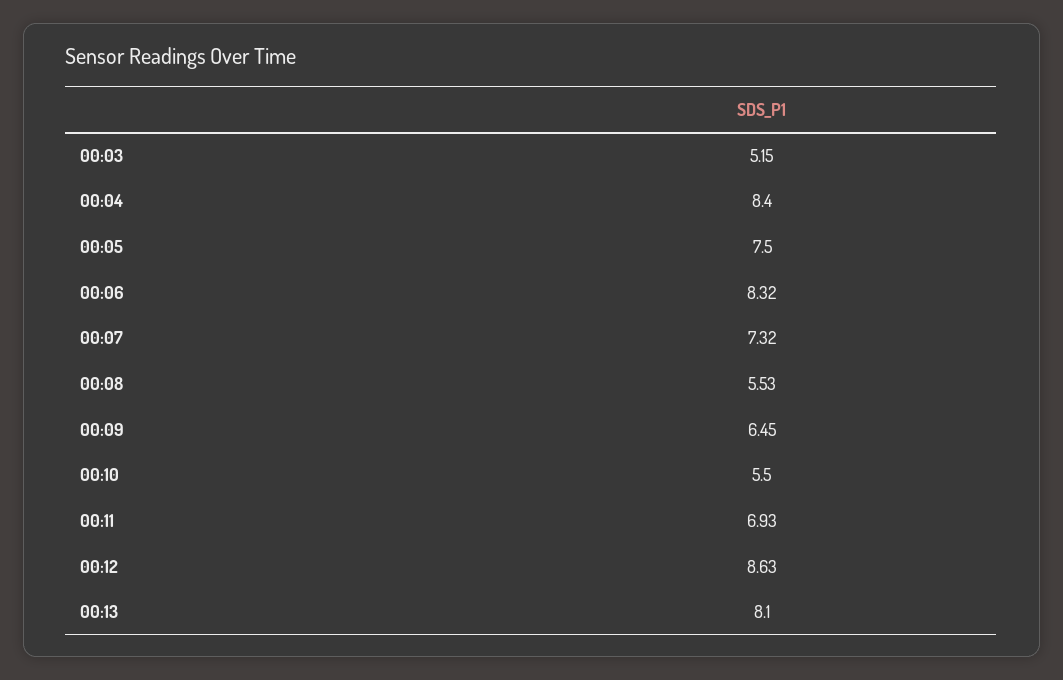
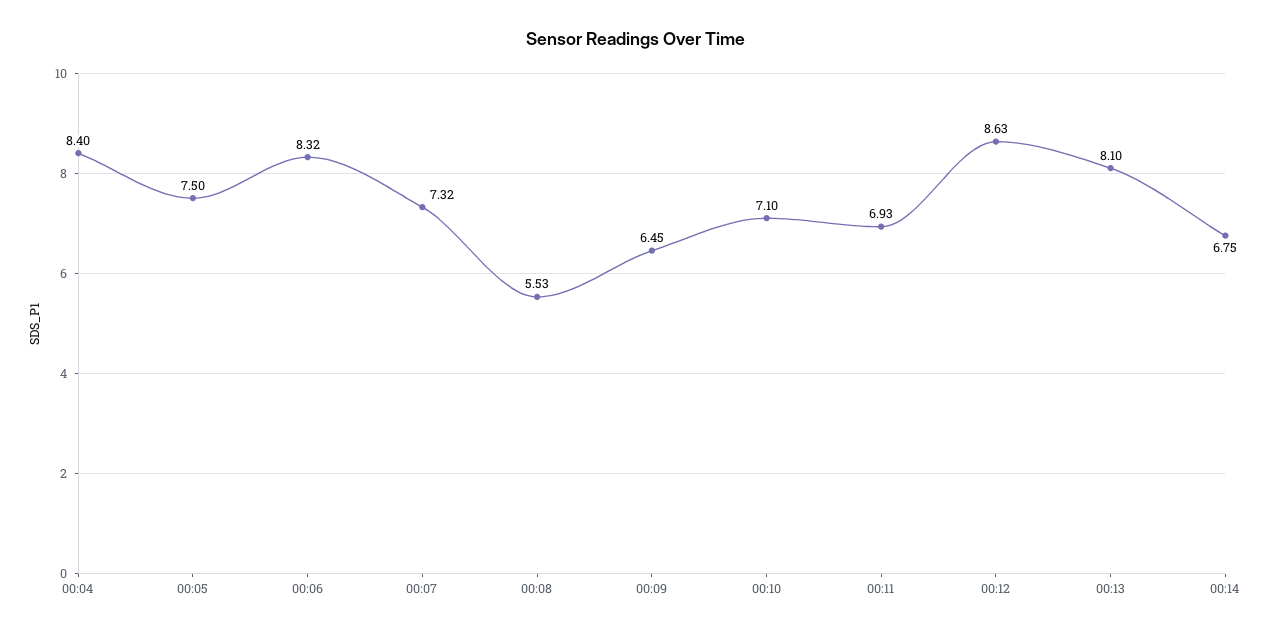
00:03: 5.15 -> none
00:10: 5.5 -> 7.1
00:14: none -> 6.75

